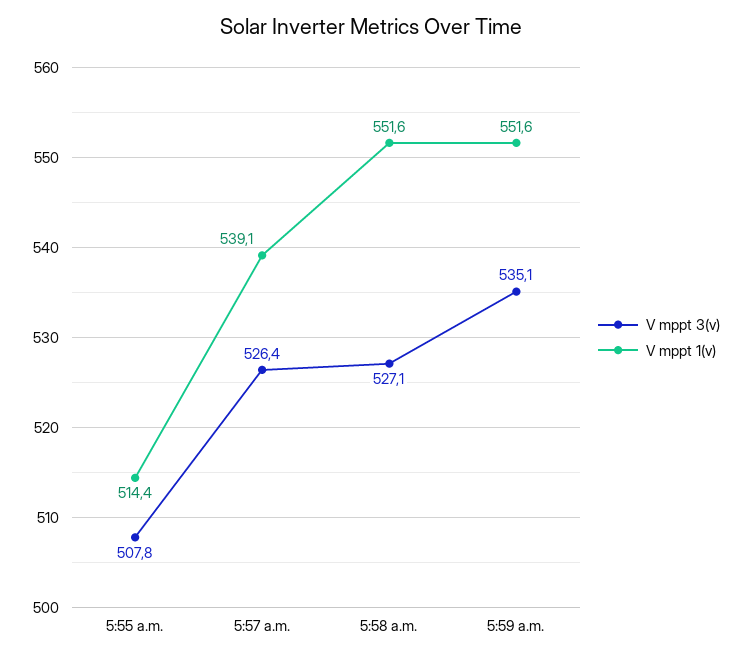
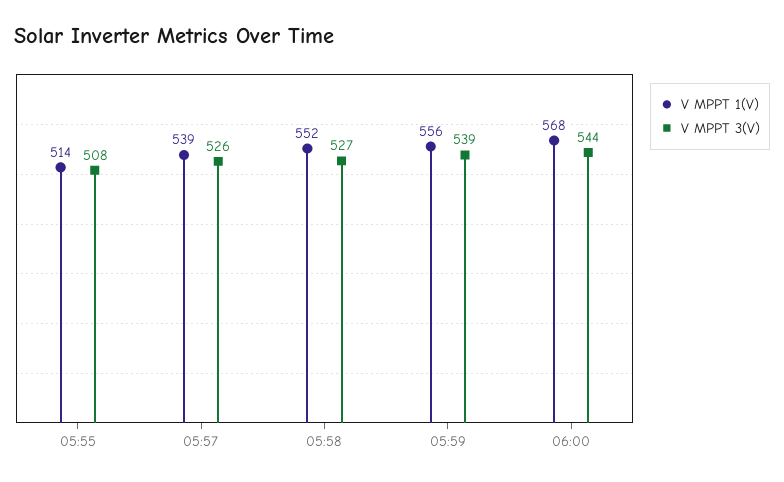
V mppt 3(v), 5:59 a.m.: 535.1 -> 539
V mppt 1(v), 5:59 a.m.: 551.6 -> 556
V mppt 1(v), 06:00: none -> 568
V mppt 3(v), 06:00: none -> 544

